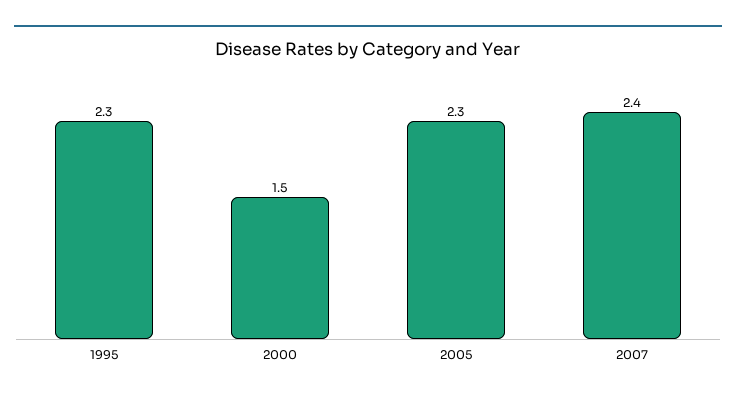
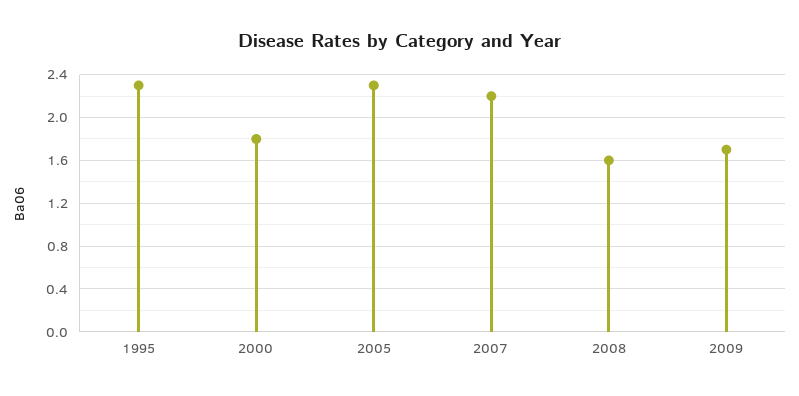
2000: 1.5 -> 1.8
2007: 2.4 -> 2.2
2008: none -> 1.6
2009: none -> 1.7

